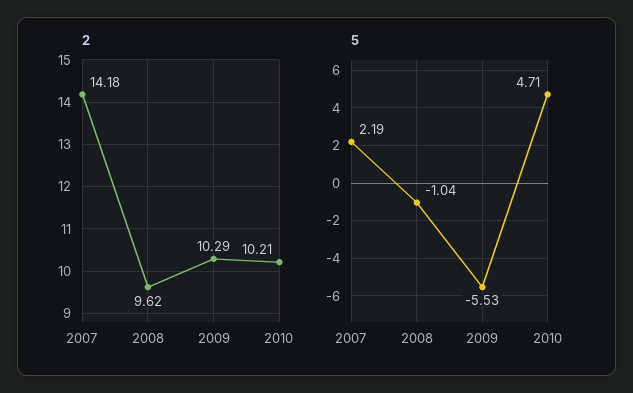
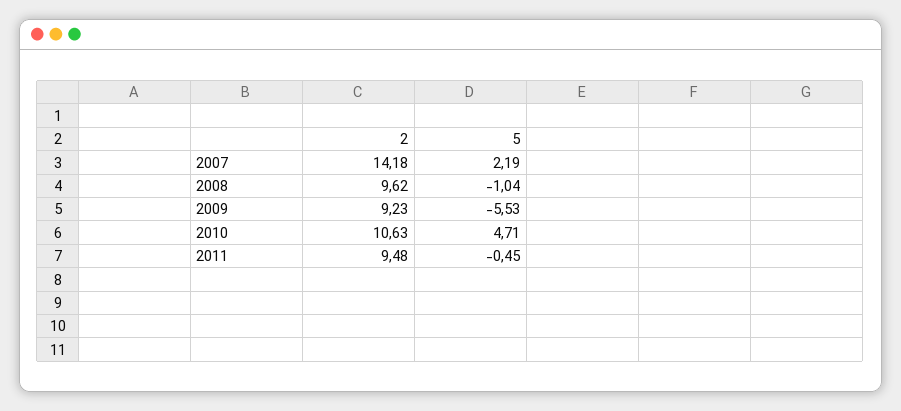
2, 2009: 10.29 -> 9.23
2, 2010: 10.21 -> 10.63
2, 2011: none -> 9.48
5, 2011: none -> -0.45

